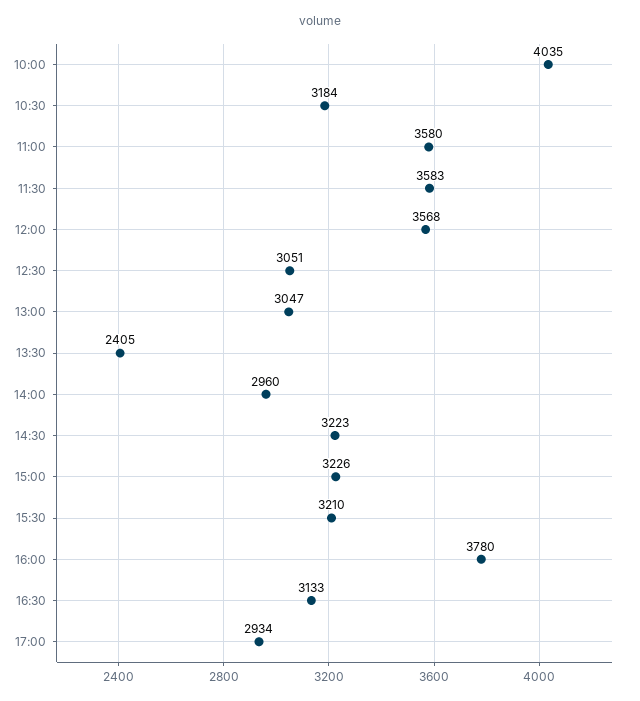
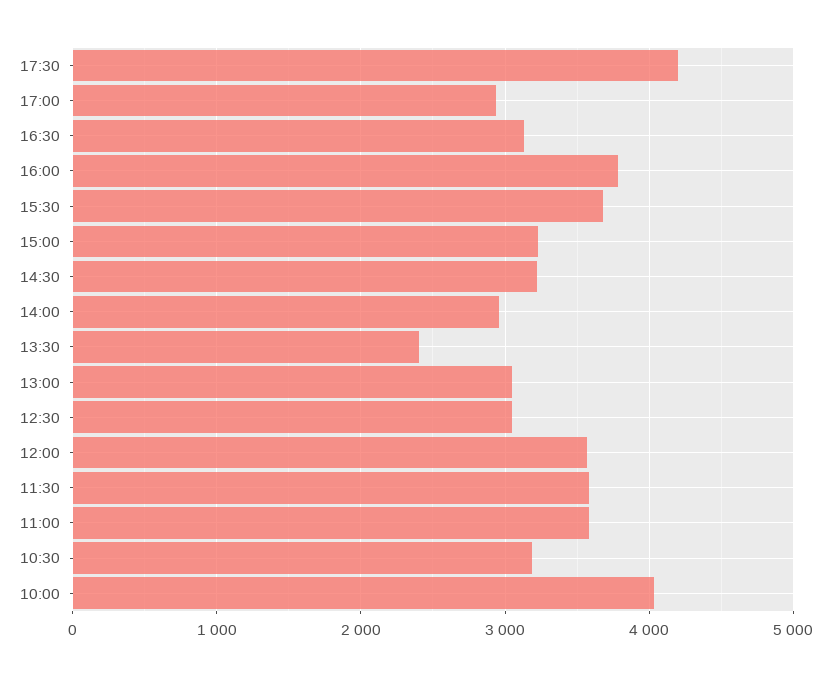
15:30: 3210 -> 3700
17:30: none -> 4200

